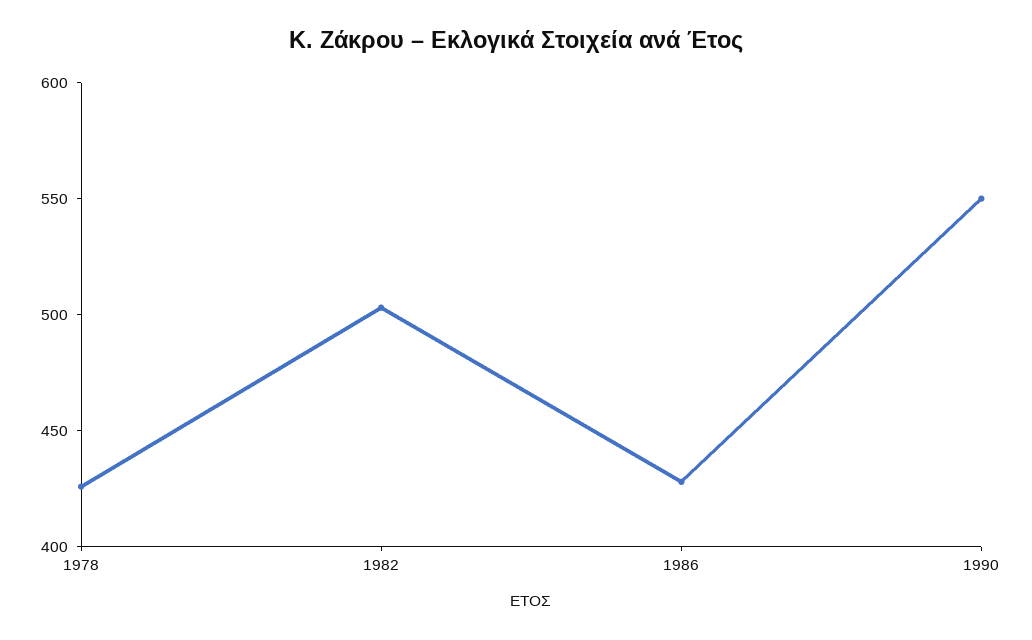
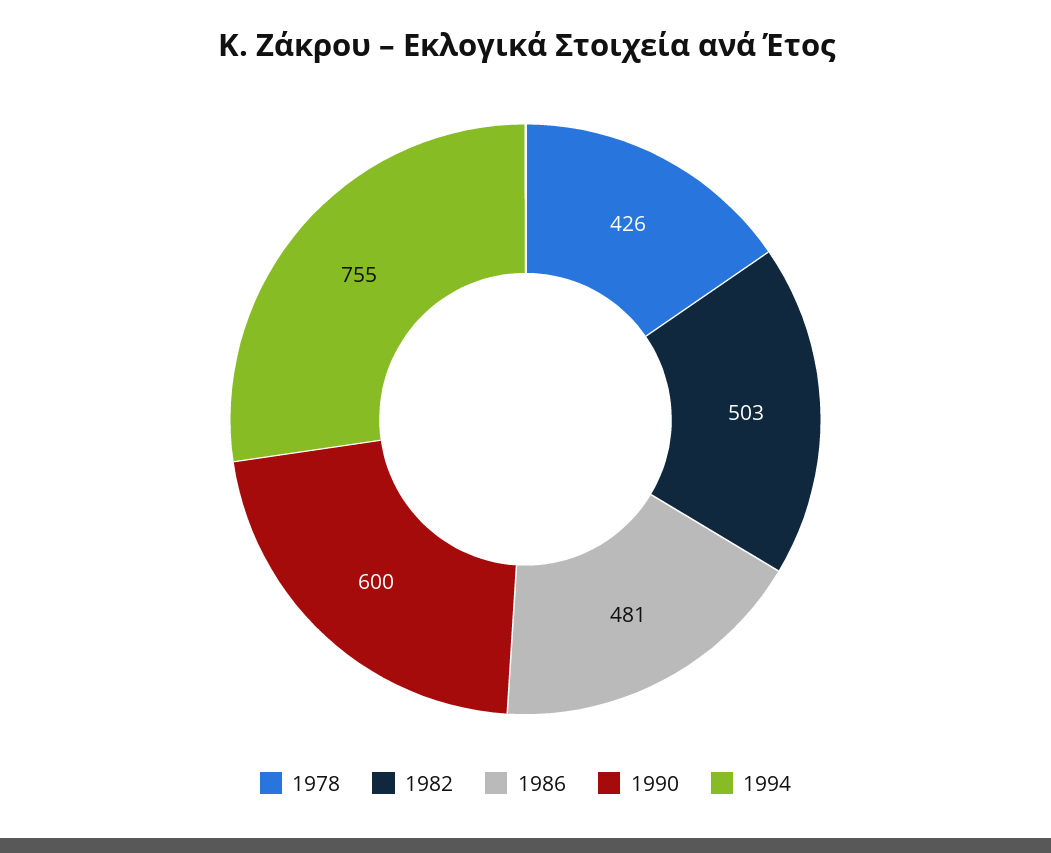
1986: 430 -> 481
1990: 550 -> 600
1994: none -> 755

